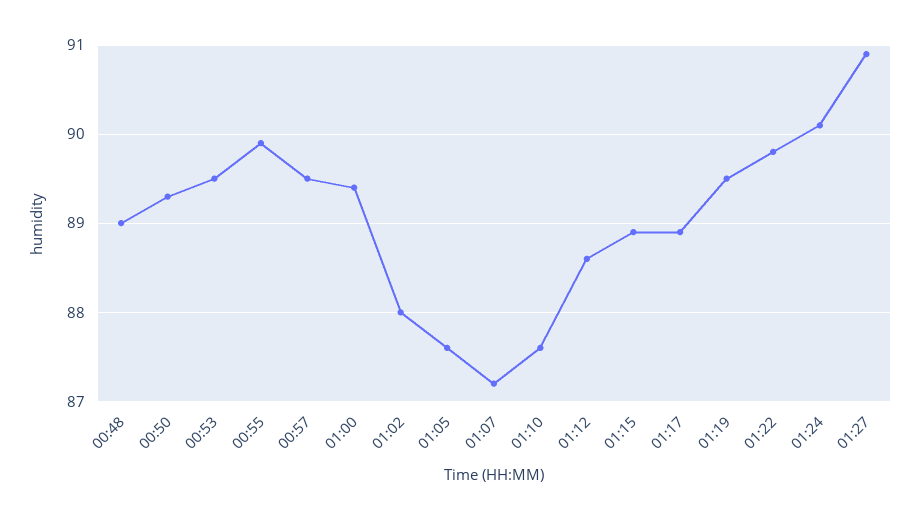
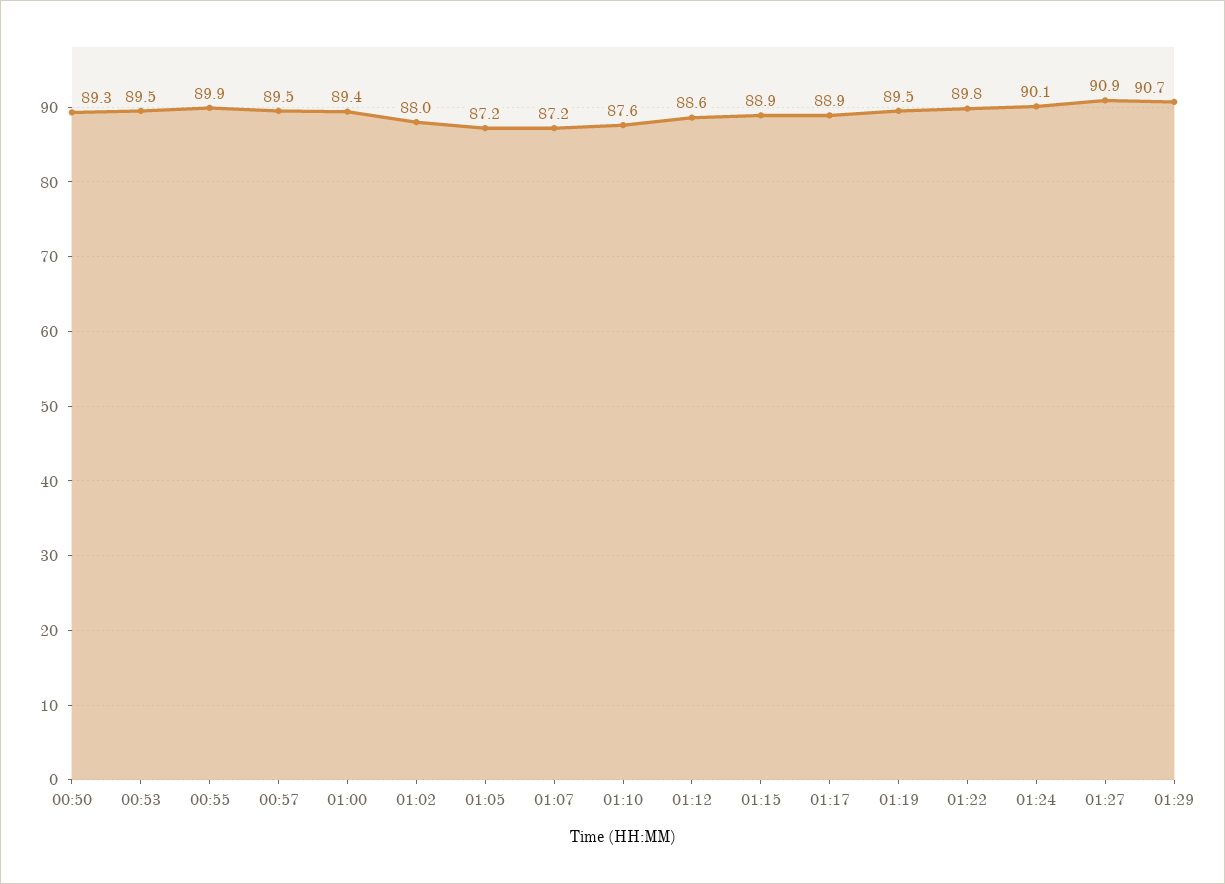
00:48: 89 -> none
01:05: 87.6 -> 87.2
01:29: none -> 90.7

